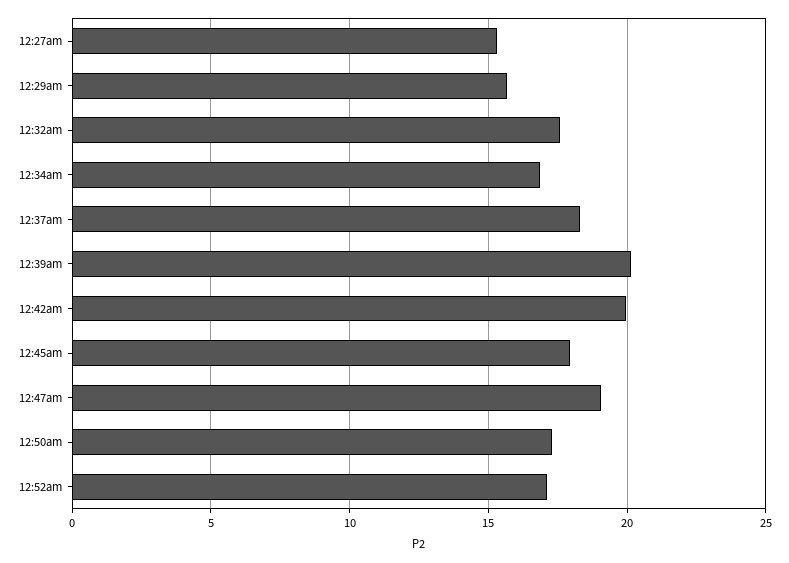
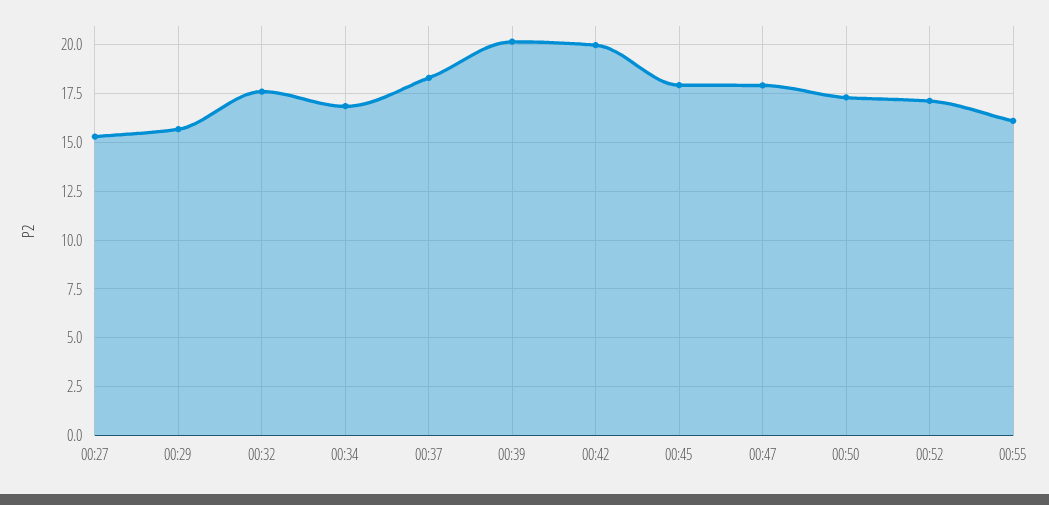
12:47am: 19 -> 18
00:55: none -> 16

